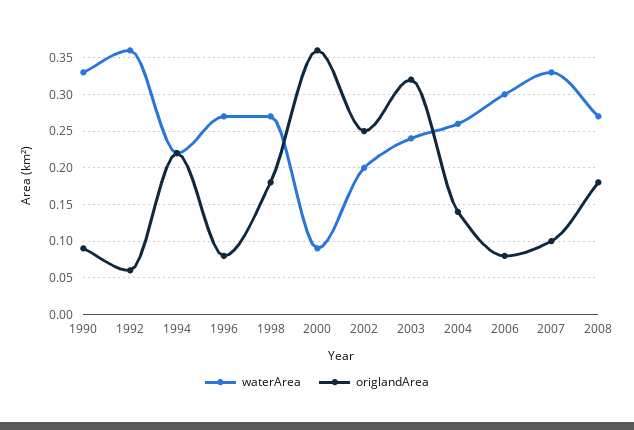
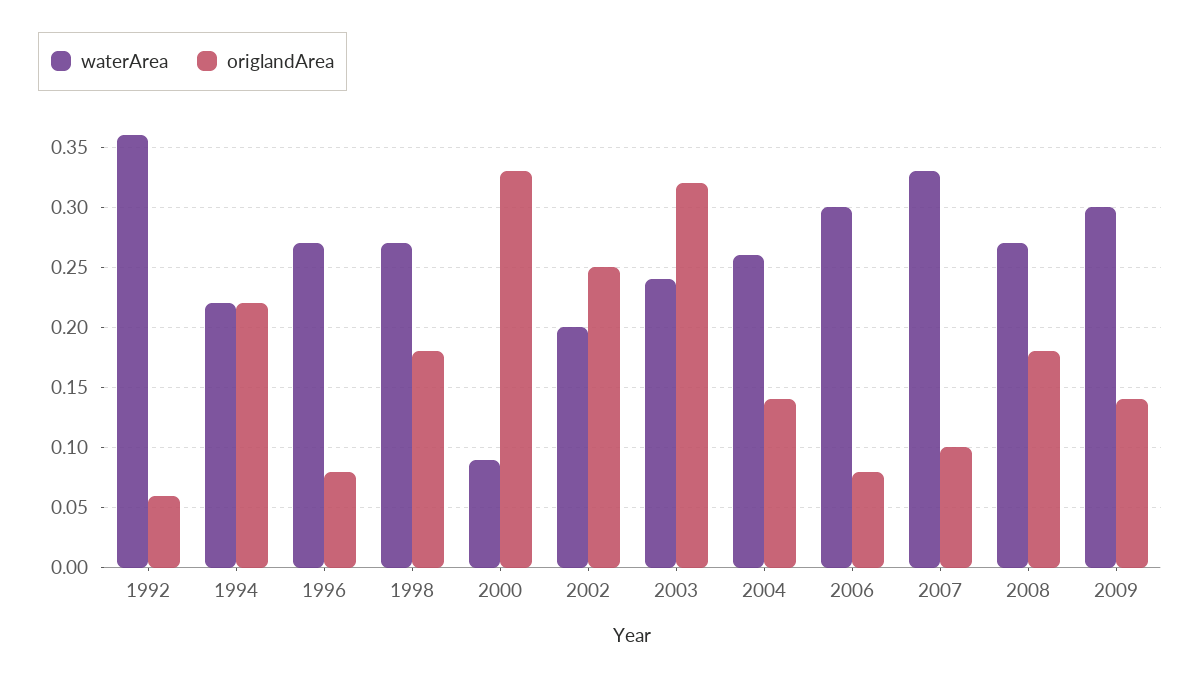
waterArea, 1990: 0.33 -> none
origlandArea, 1990: 0.09 -> none
origlandArea, 2000: 0.36 -> 0.33
waterArea, 2009: none -> 0.3
origlandArea, 2009: none -> 0.14

